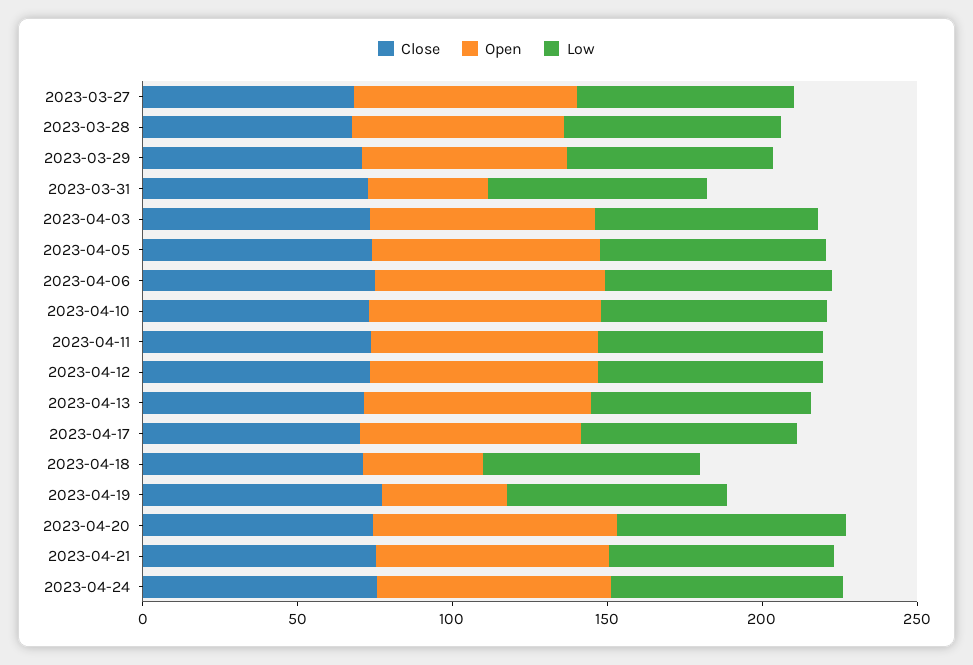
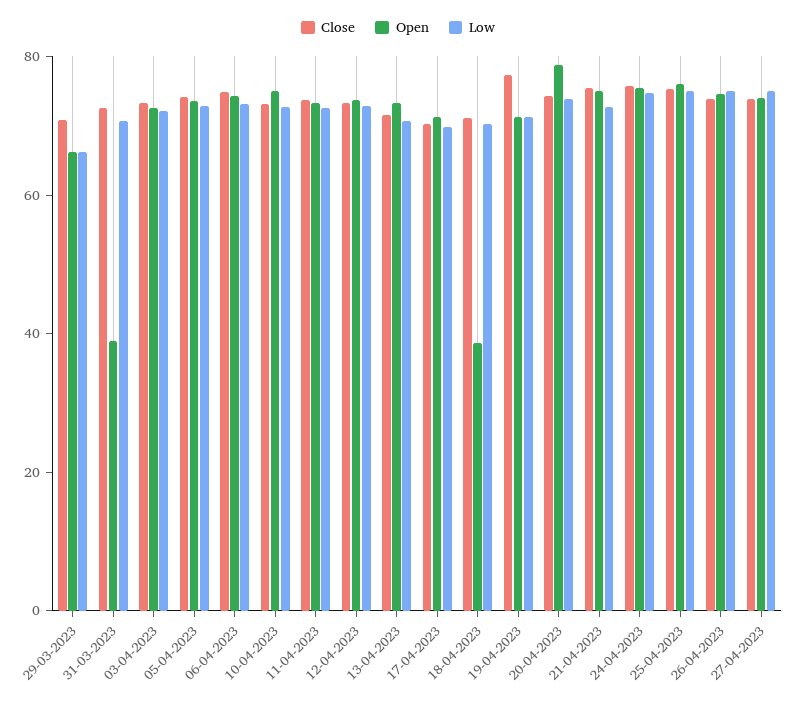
Close, 2023-03-27: 70 -> none
Open, 2023-03-27: 70 -> none
Low, 2023-03-27: 70 -> none
Close, 2023-03-28: 70 -> none
Open, 2023-03-28: 70 -> none
Low, 2023-03-28: 70 -> none
Open, 2023-04-19: 40 -> 70
Close, 25-04-2023: none -> 75
Open, 25-04-2023: none -> 75
Low, 25-04-2023: none -> 75
Close, 26-04-2023: none -> 75
Open, 26-04-2023: none -> 75
Low, 26-04-2023: none -> 75
Close, 27-04-2023: none -> 75
Open, 27-04-2023: none -> 75
Low, 27-04-2023: none -> 75

